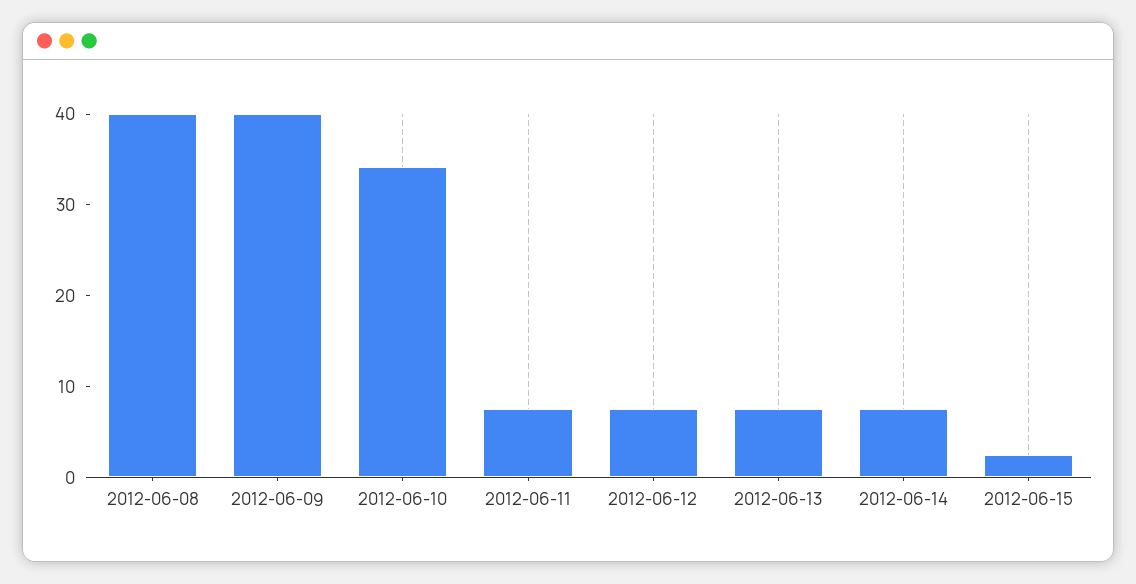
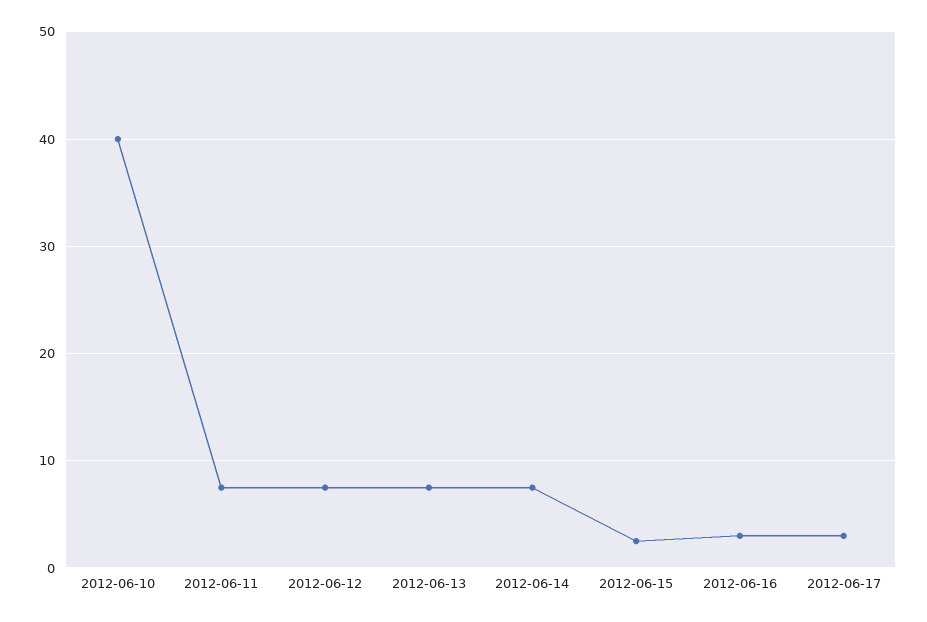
2012-06-08: 40 -> none
2012-06-09: 40 -> none
2012-06-10: 34 -> 40
2012-06-16: none -> 3
2012-06-17: none -> 3

